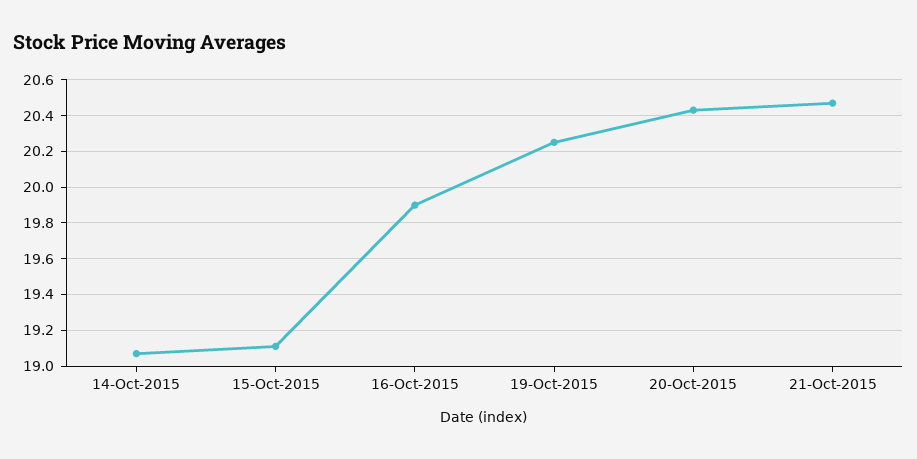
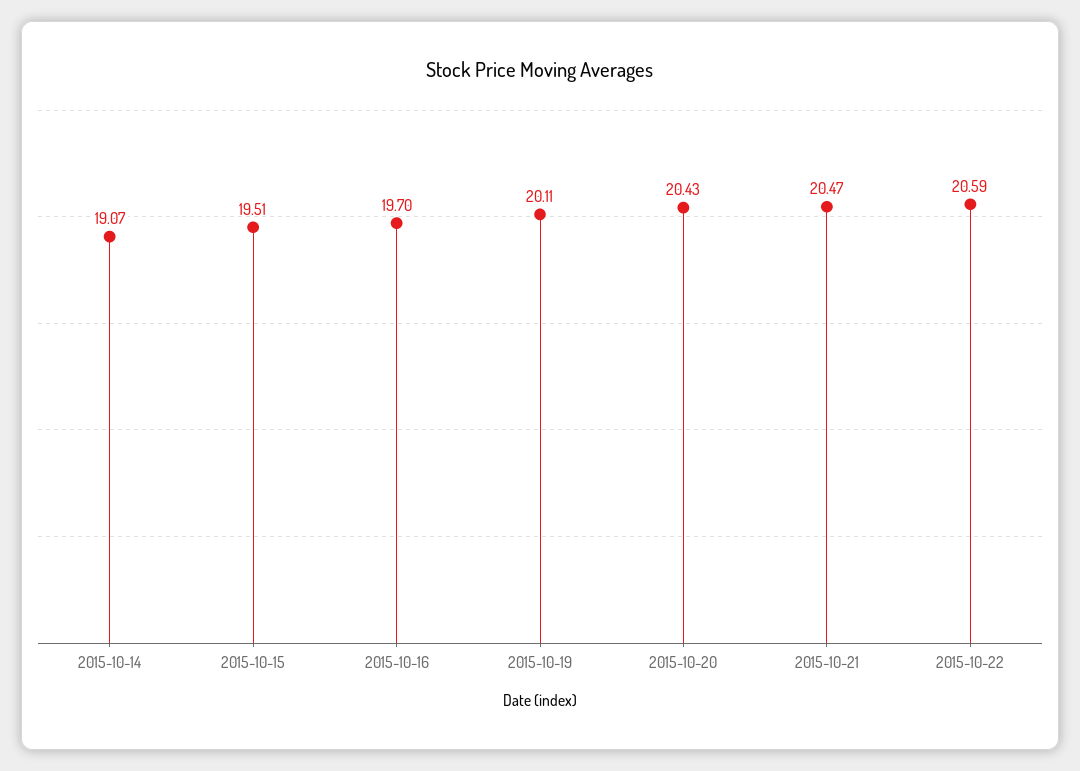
15-Oct-2015: 19.1 -> 19.51
16-Oct-2015: 19.9 -> 19.7
19-Oct-2015: 20.25 -> 20.11
2015-10-22: none -> 20.59

